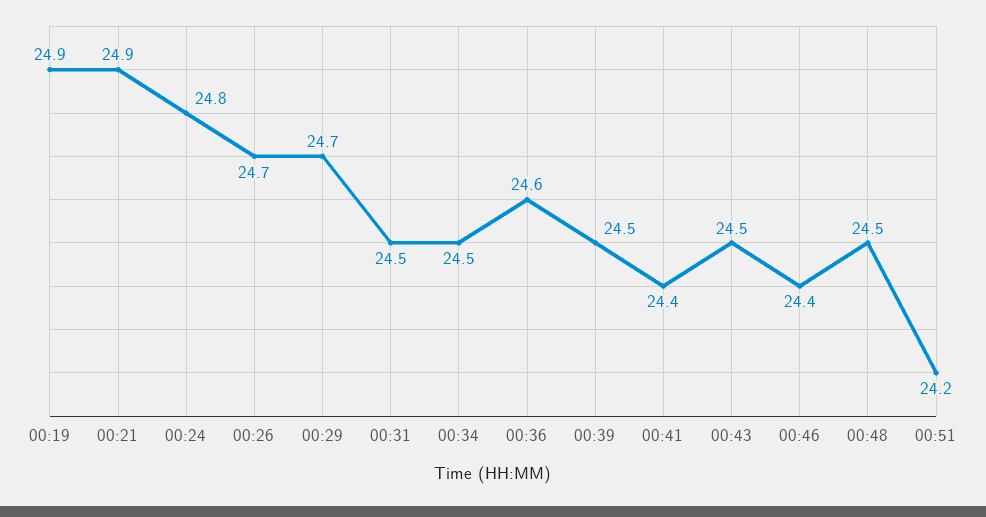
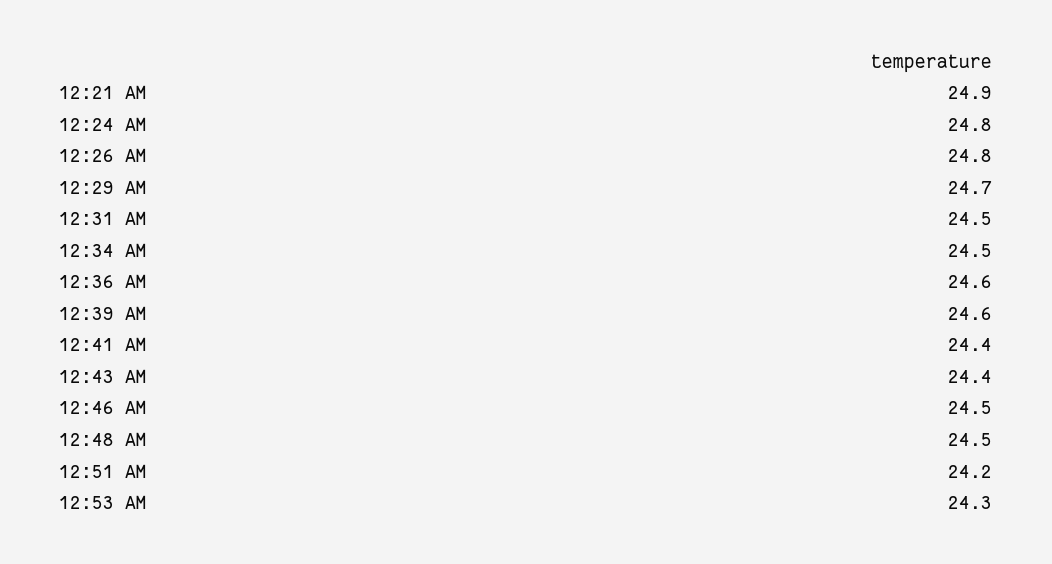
00:19: 24.9 -> none
00:26: 24.7 -> 24.8
00:39: 24.5 -> 24.6
00:43: 24.5 -> 24.4
00:46: 24.4 -> 24.5
12:53 AM: none -> 24.3

